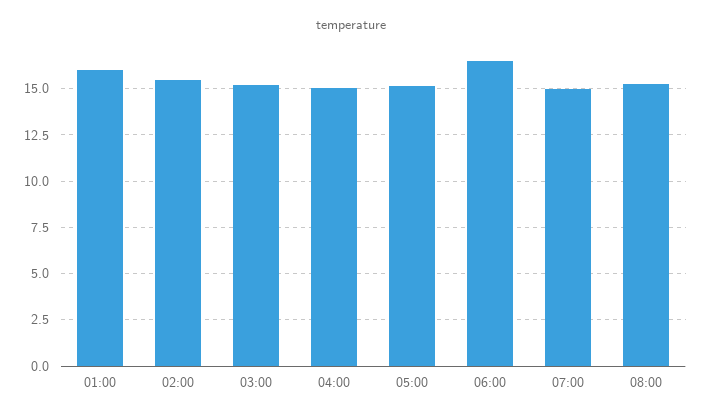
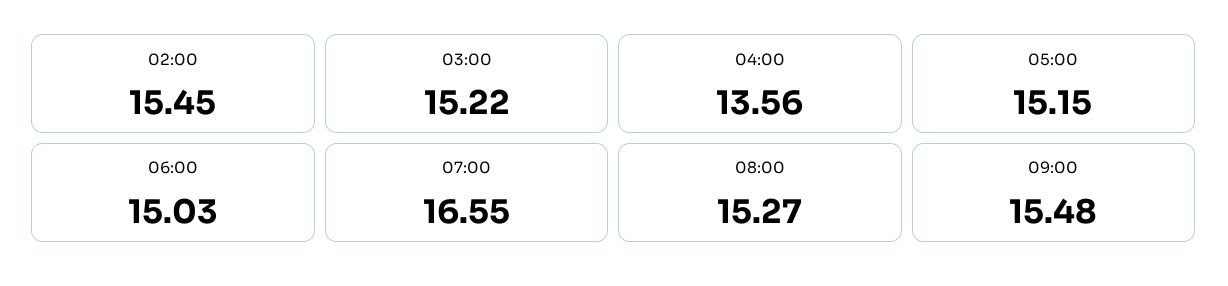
01:00: 16 -> none
04:00: 15 -> 13.56
06:00: 16.5 -> 15.03
07:00: 15 -> 16.55
09:00: none -> 15.48

